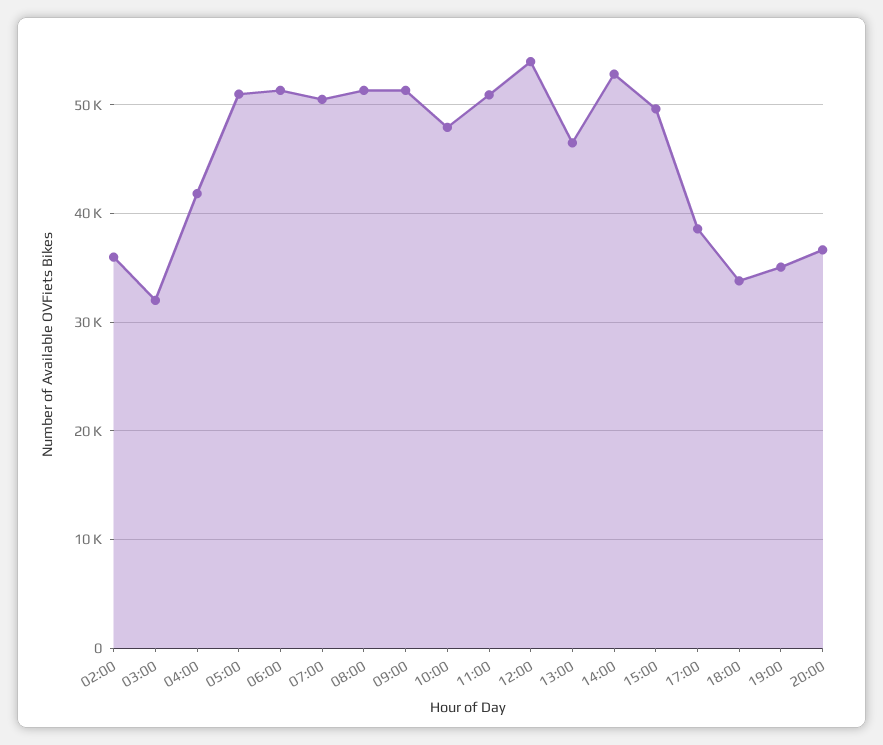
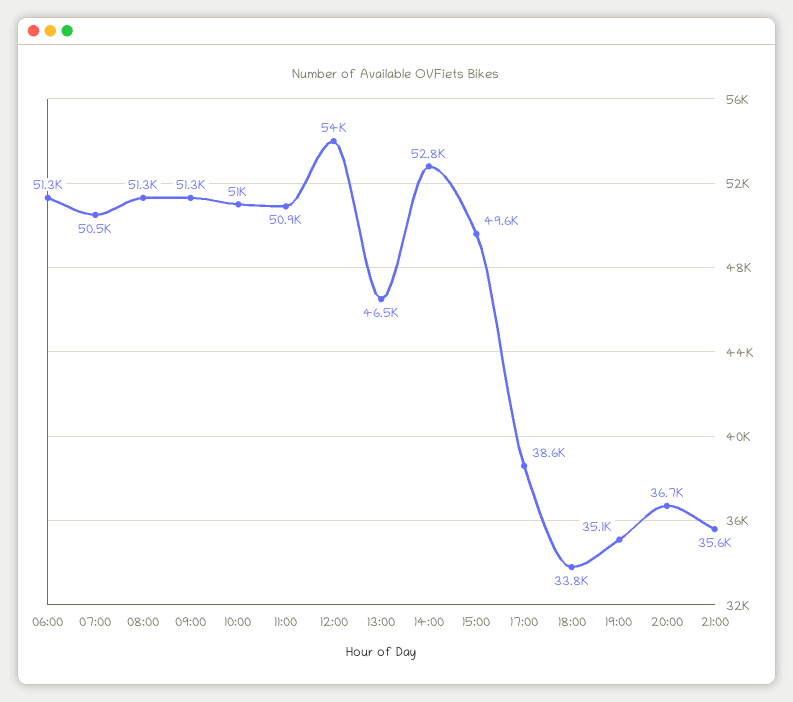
02:00: 36000 -> none
03:00: 32000 -> none
04:00: 42000 -> none
05:00: 51000 -> none
10:00: 48000 -> 51000
21:00: none -> 35600

